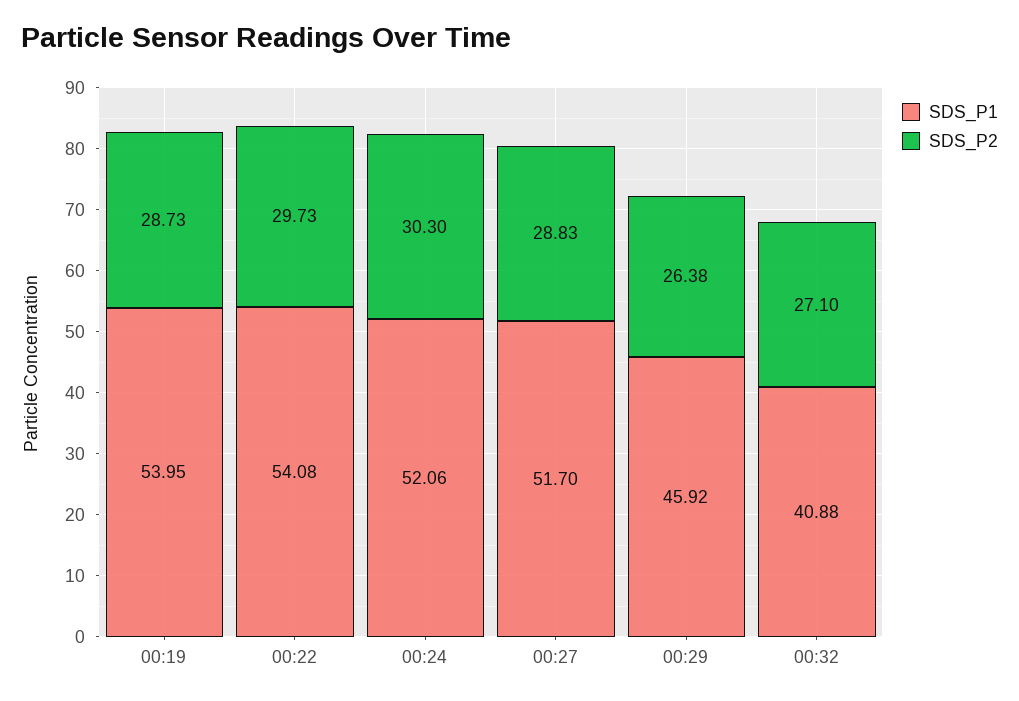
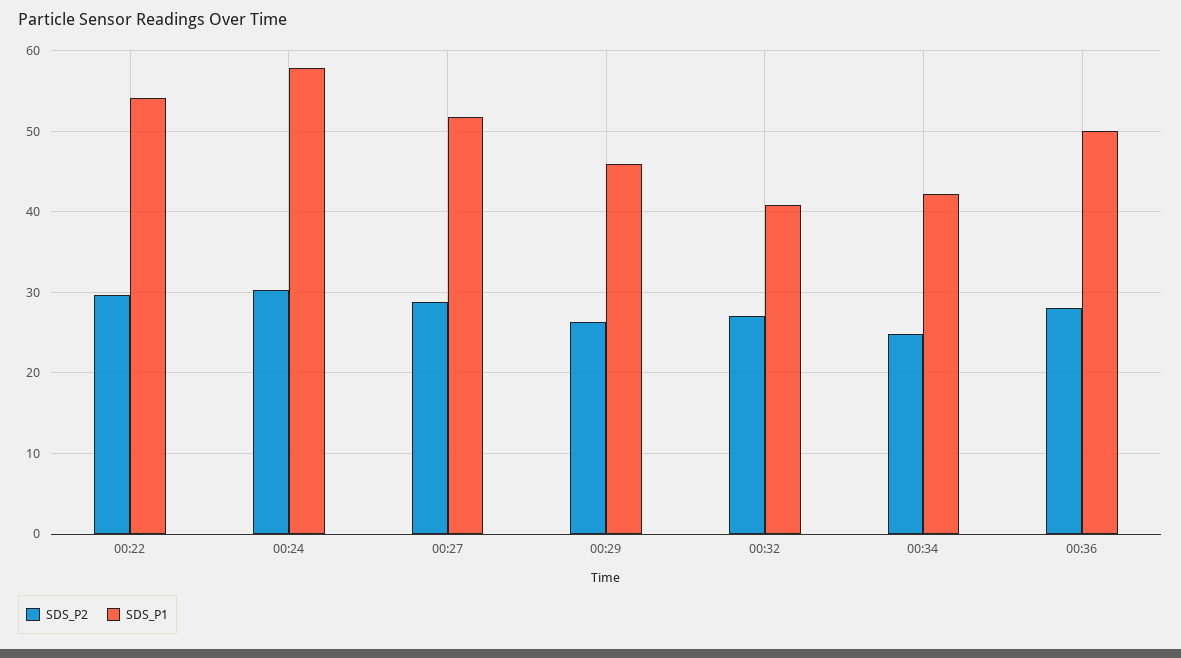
SDS_P1, 00:19: 53.95 -> none
SDS_P2, 00:19: 28.73 -> none
SDS_P1, 00:24: 52.06 -> 58
SDS_P2, 00:34: none -> 25
SDS_P1, 00:34: none -> 42
SDS_P2, 00:36: none -> 28
SDS_P1, 00:36: none -> 50

